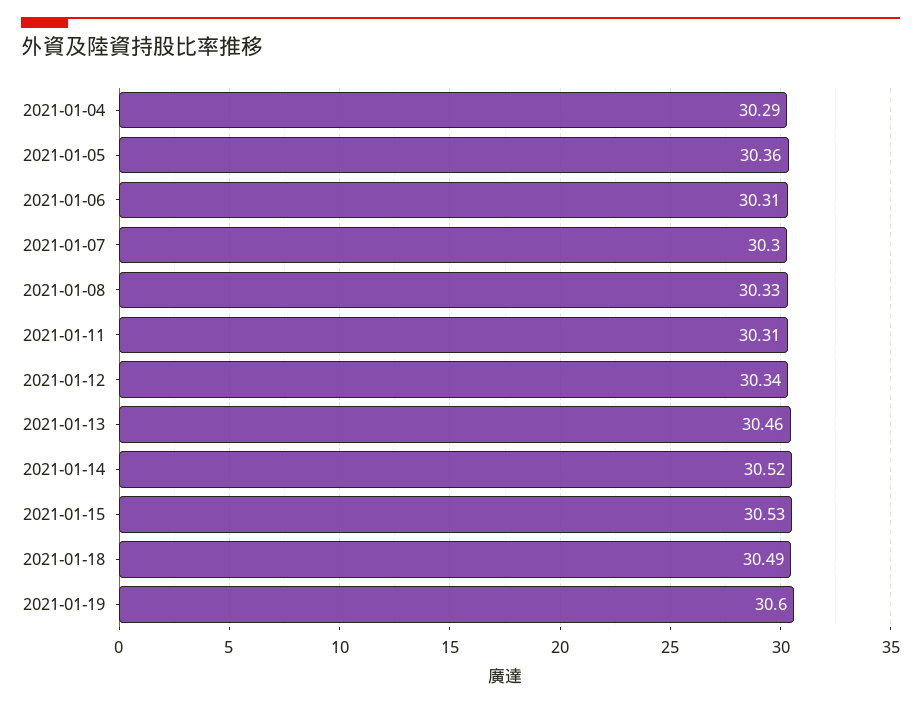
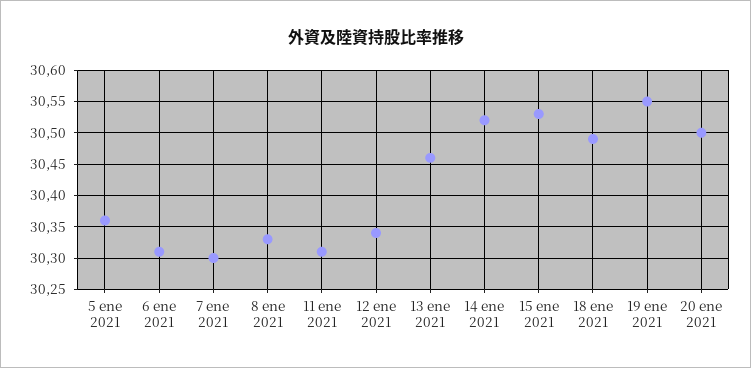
2021-01-04: 30.29 -> none
2021-01-19: 30.6 -> 30.55
20 ene 2021: none -> 30.5

